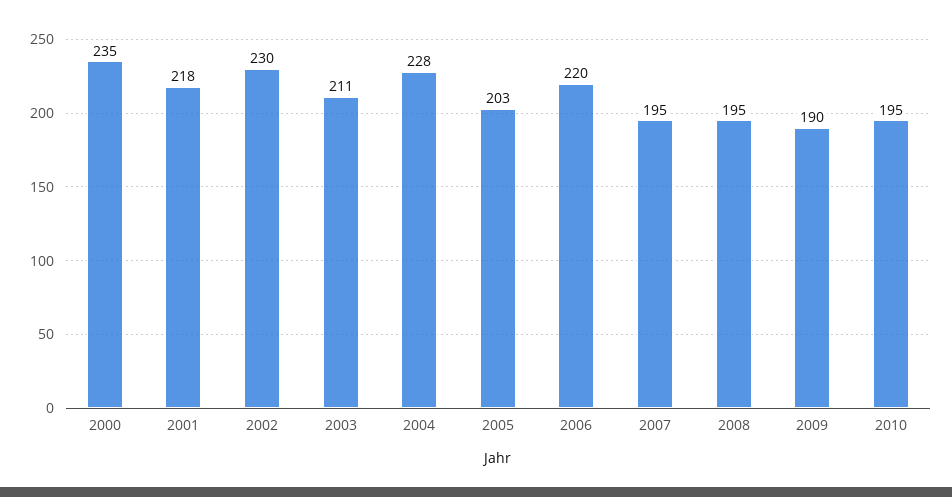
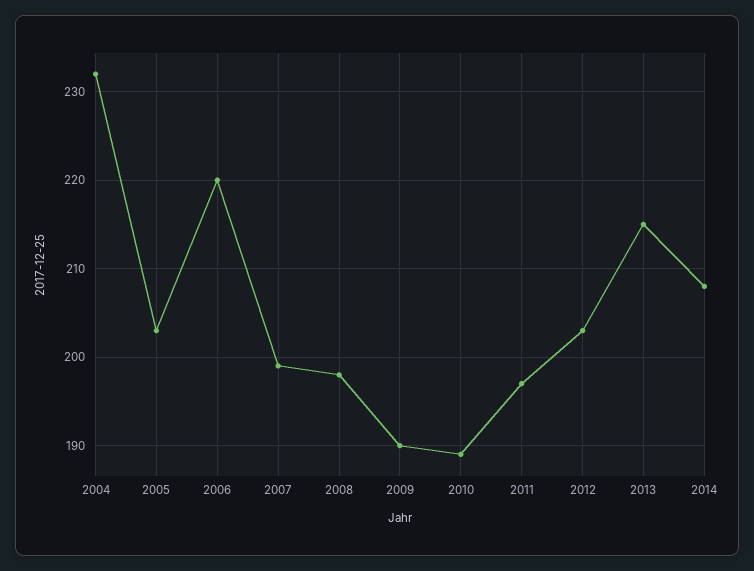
2000: 235 -> none
2001: 218 -> none
2002: 230 -> none
2003: 211 -> none
2004: 228 -> 232
2007: 195 -> 199
2008: 195 -> 198
2010: 195 -> 189
2011: none -> 197
2012: none -> 203
2013: none -> 215
2014: none -> 208

